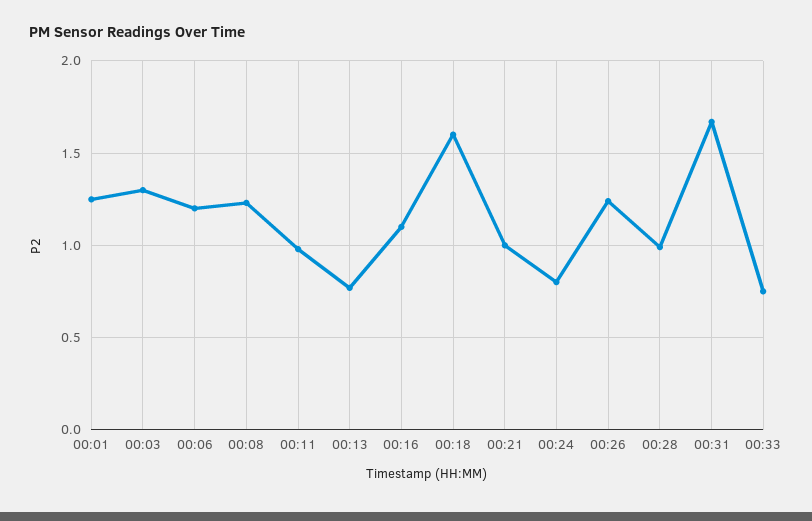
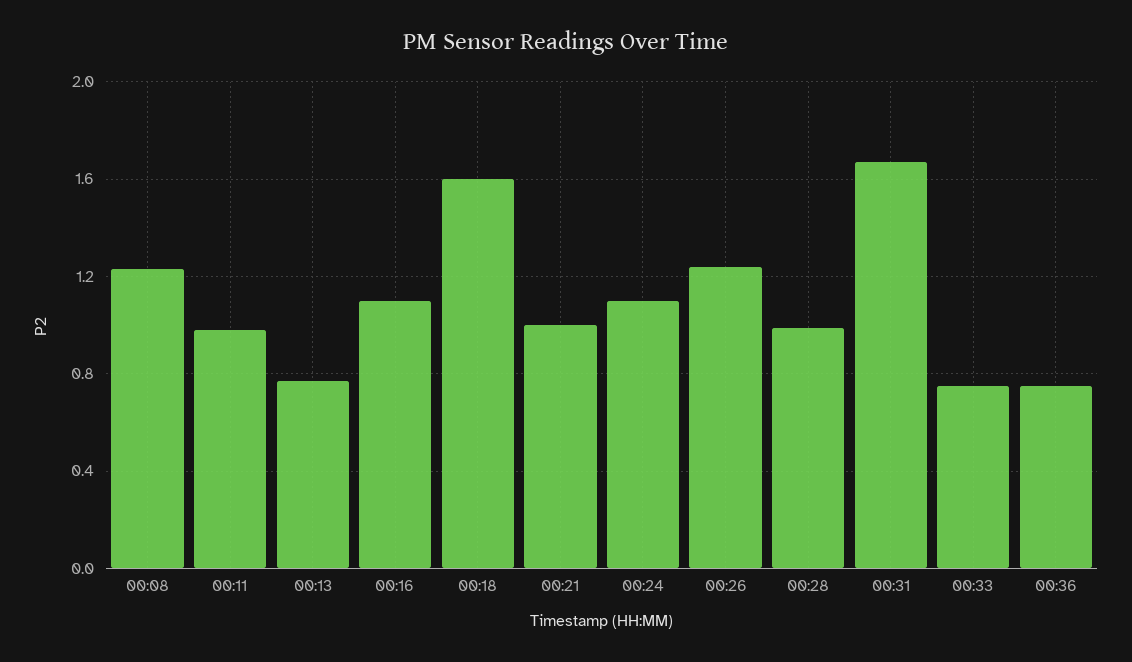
00:01: 1.25 -> none
00:03: 1.3 -> none
00:06: 1.2 -> none
00:24: 0.8 -> 1.1
00:36: none -> 0.75

